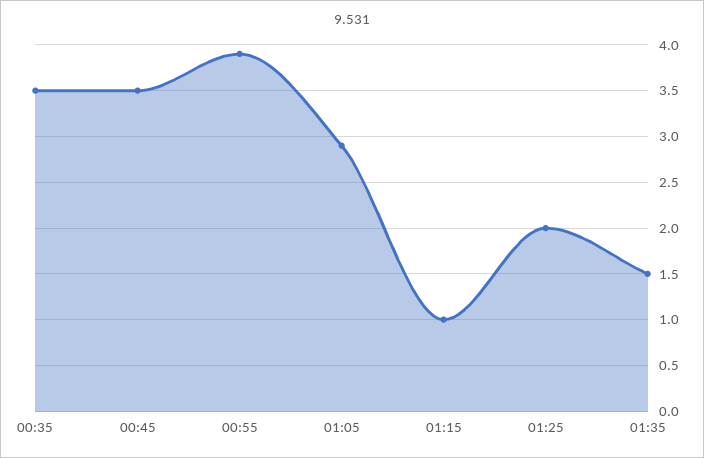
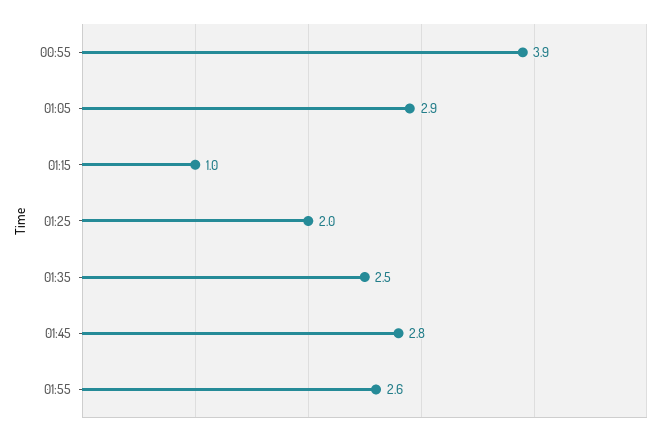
00:35: 3.5 -> none
00:45: 3.5 -> none
01:35: 1.5 -> 2.5
01:45: none -> 2.8
01:55: none -> 2.6

